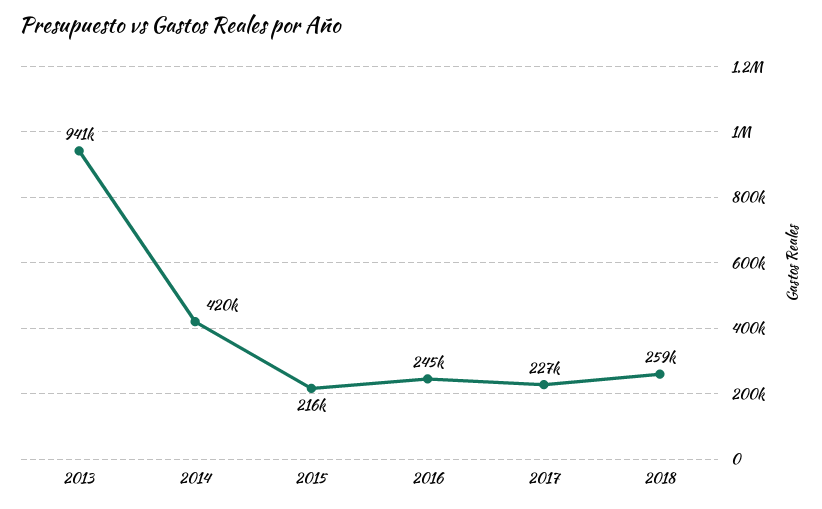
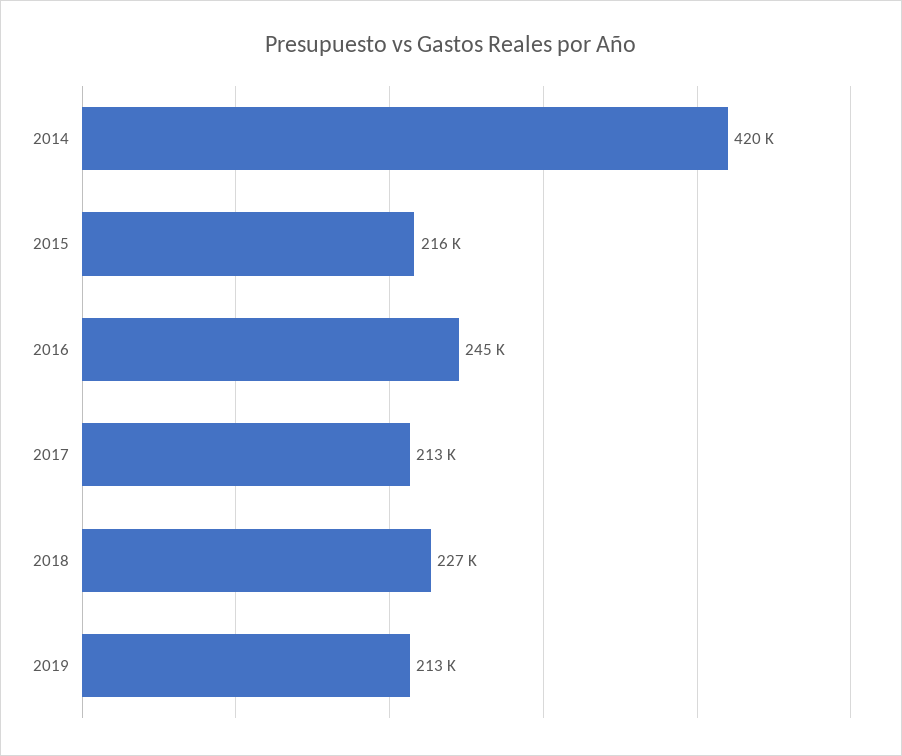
2013: 941000 -> none
2017: 227000 -> 213000
2018: 259000 -> 227000
2019: none -> 213000

